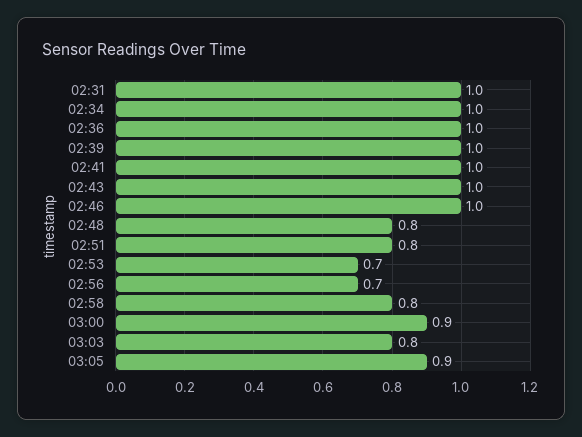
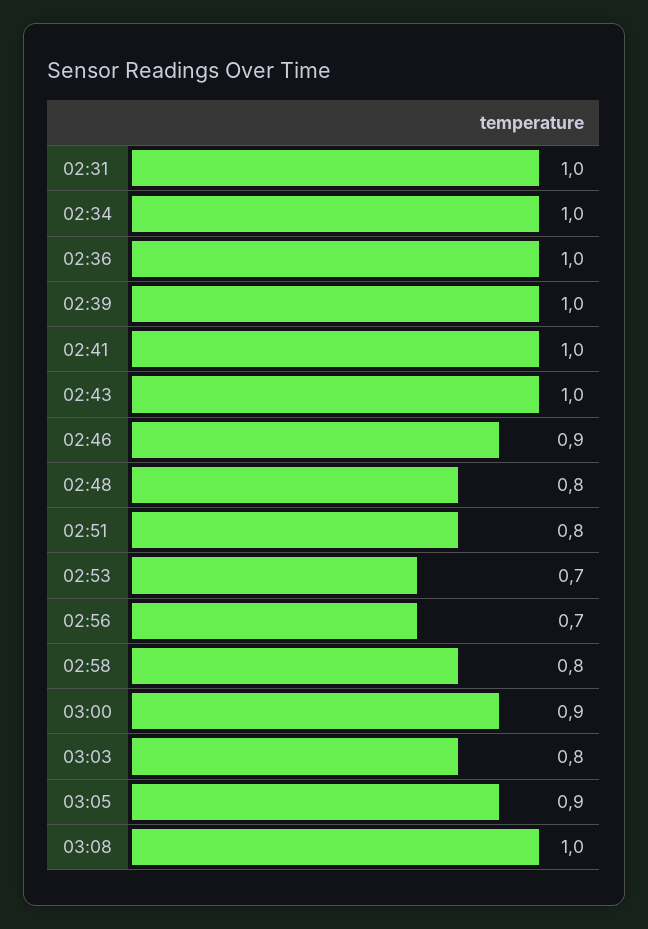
02:46: 1 -> 0.9
03:08: none -> 1

